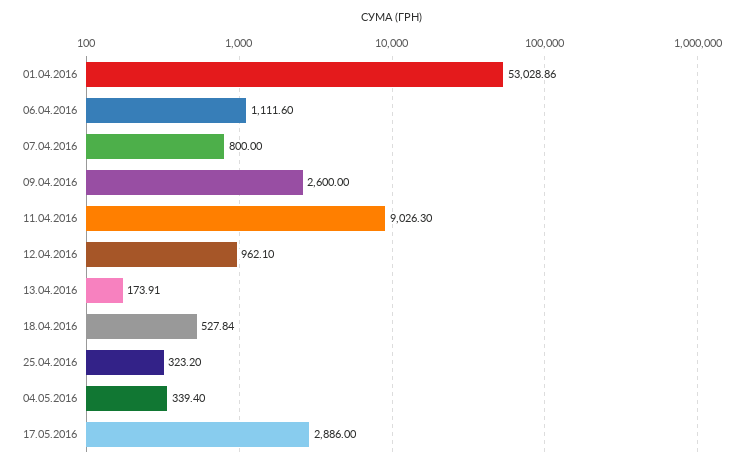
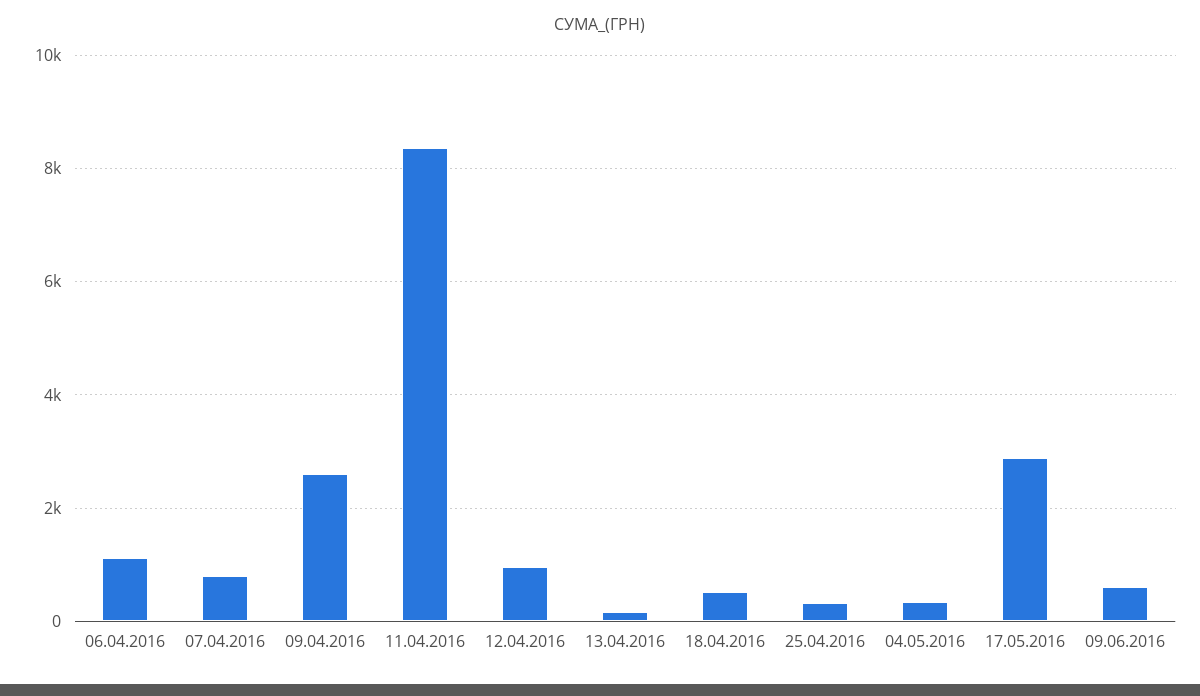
01.04.2016: 53028.86 -> none
11.04.2016: 9026.3 -> 8400
09.06.2016: none -> 600

